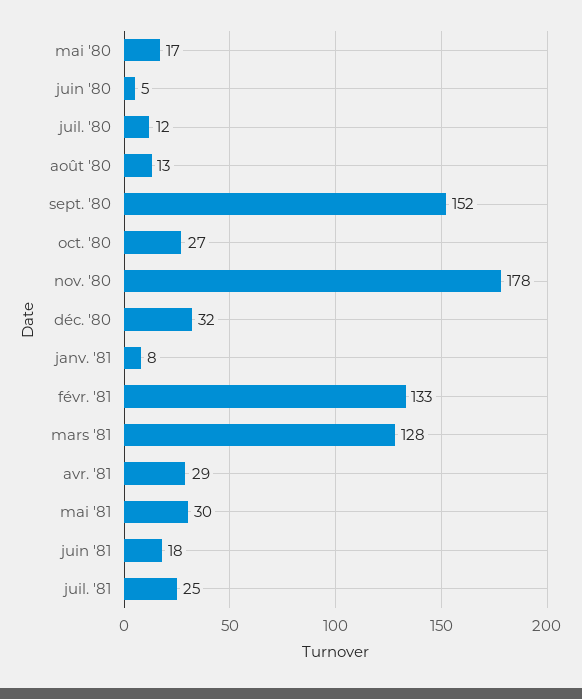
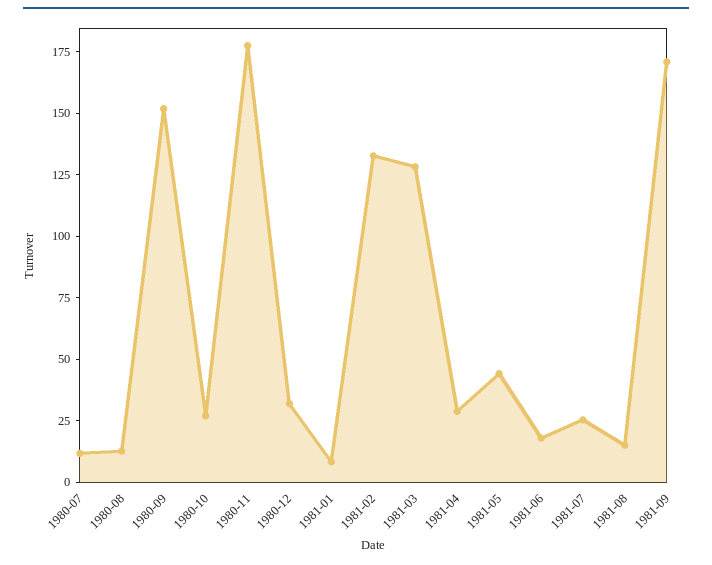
mai '80: 17 -> none
juin '80: 5 -> none
mai '81: 30 -> 45
1981-08: none -> 15
1981-09: none -> 170

